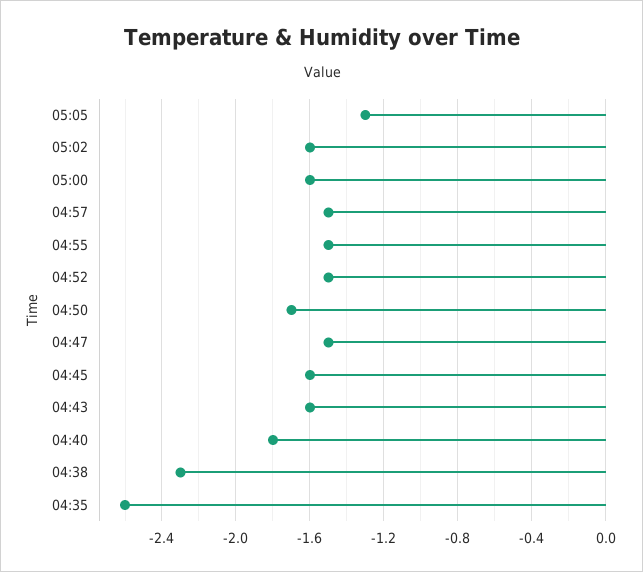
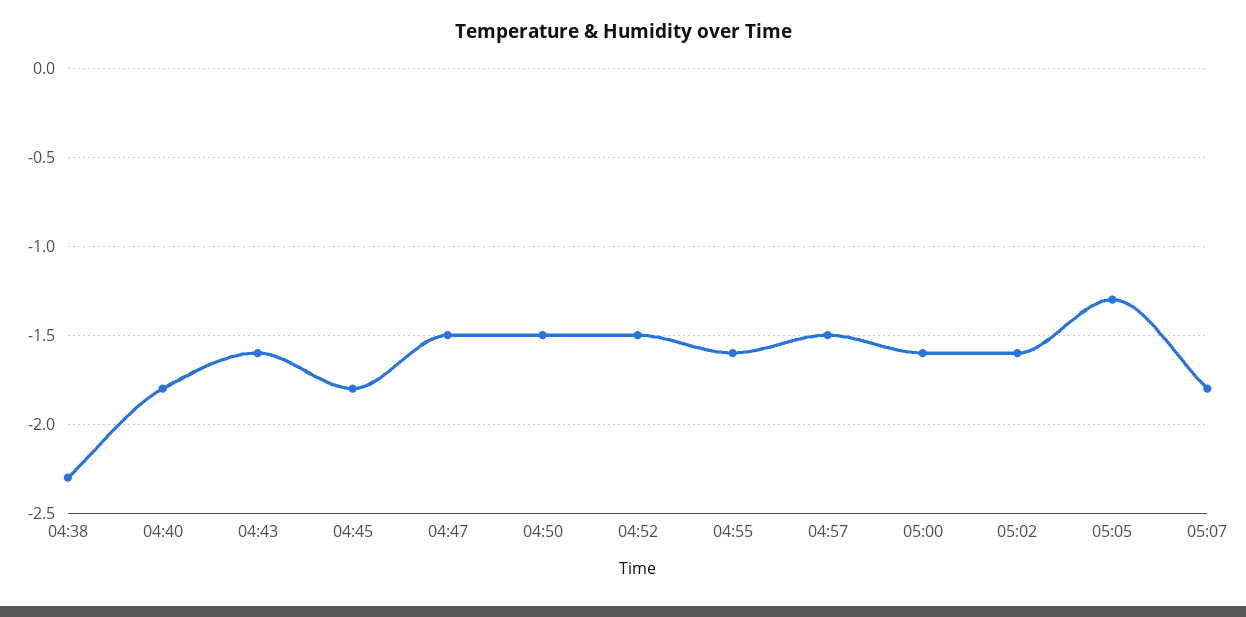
04:55: -1.5 -> -1.6
04:50: -1.7 -> -1.5
04:45: -1.6 -> -1.8
04:35: -2.6 -> none
05:07: none -> -1.8

